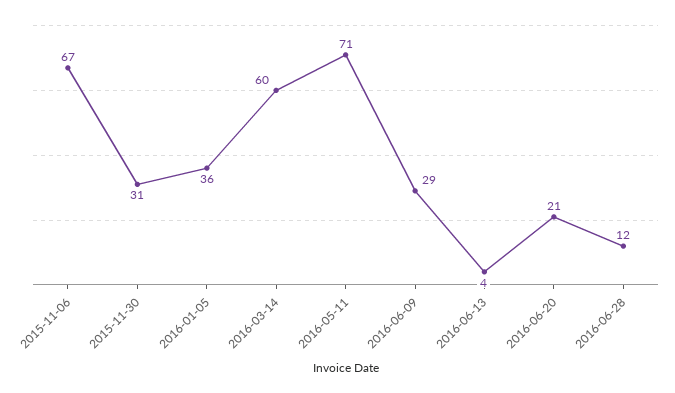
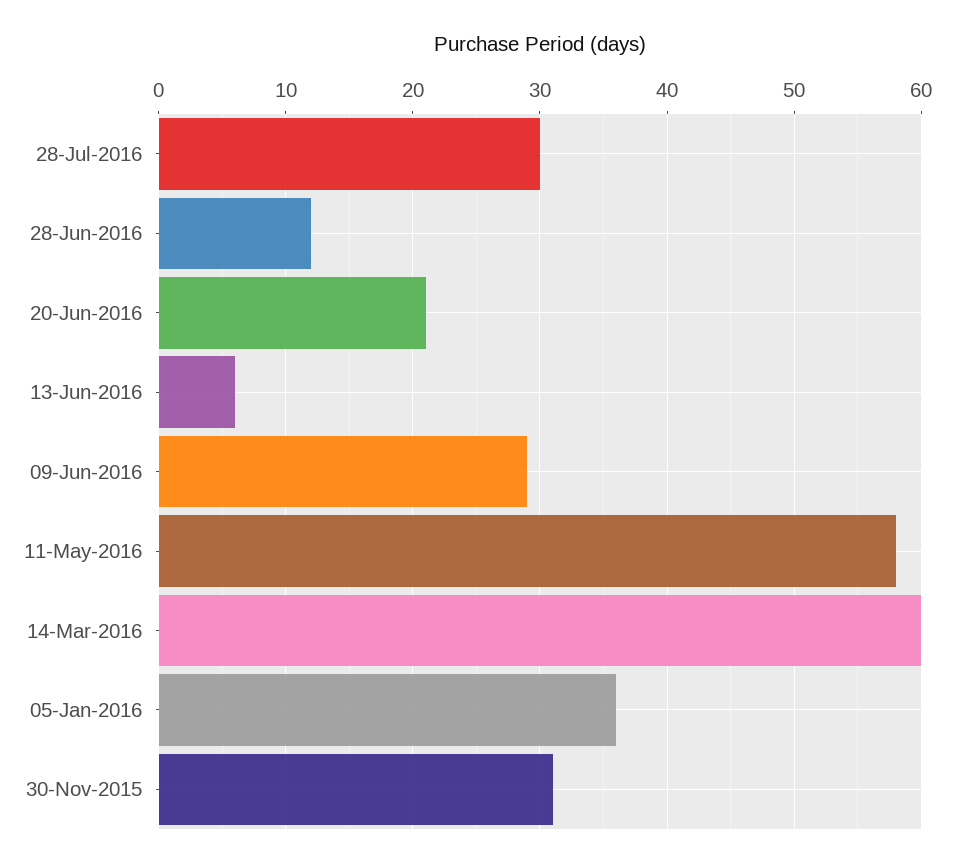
2015-11-06: 67 -> none
2016-05-11: 71 -> 58
2016-06-13: 4 -> 6
28-Jul-2016: none -> 30

